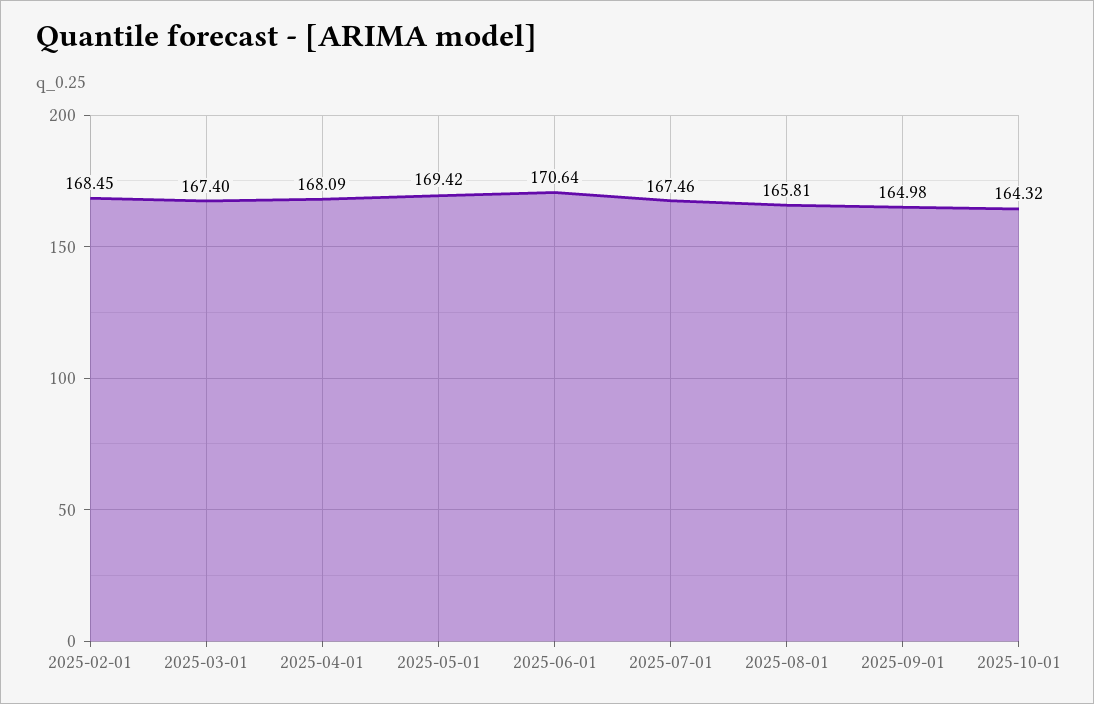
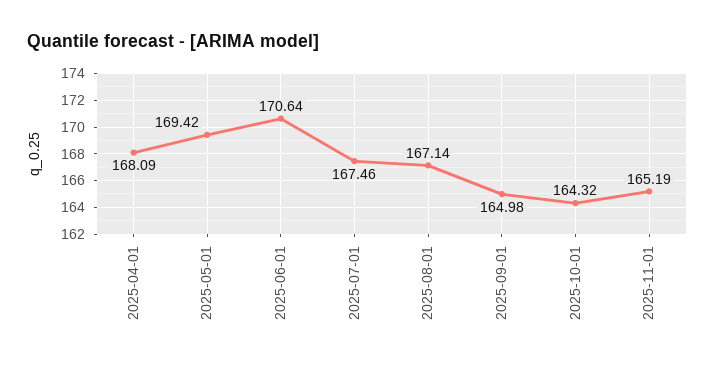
2025-02-01: 168.45 -> none
2025-03-01: 167.4 -> none
2025-08-01: 165.81 -> 167.14
2025-11-01: none -> 165.19

